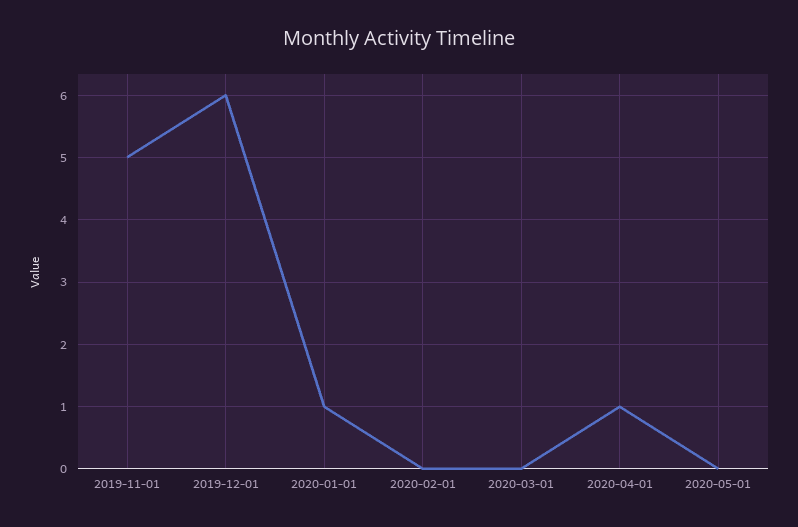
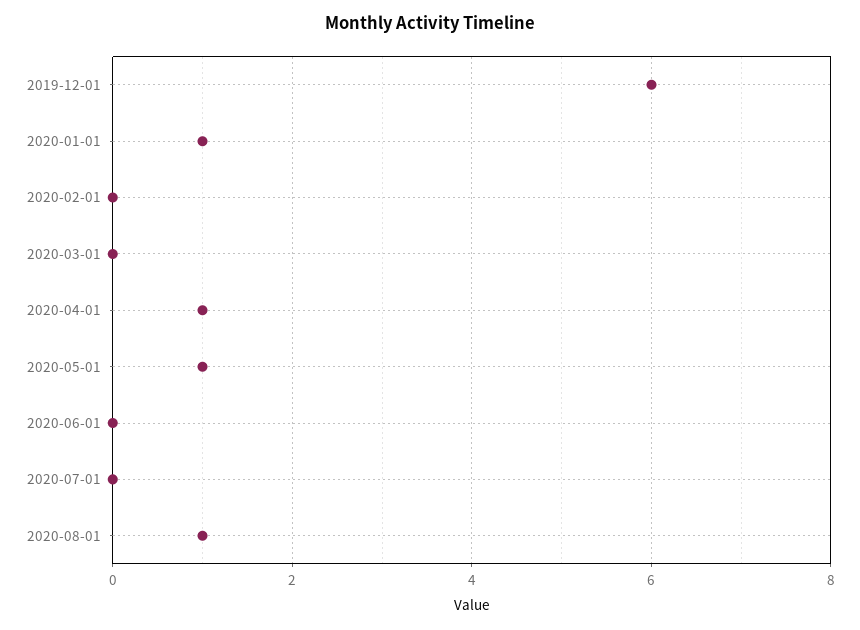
2019-11-01: 5 -> none
2020-05-01: 0 -> 1
2020-06-01: none -> 0
2020-07-01: none -> 0
2020-08-01: none -> 1

